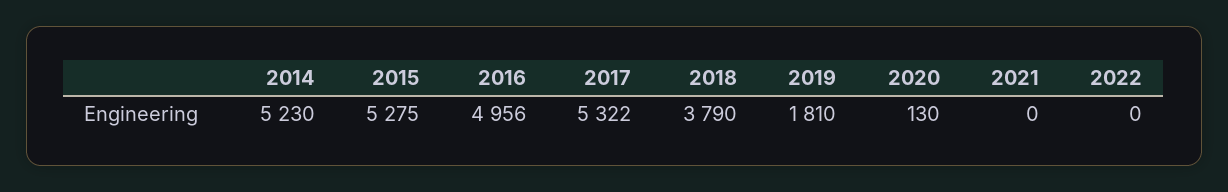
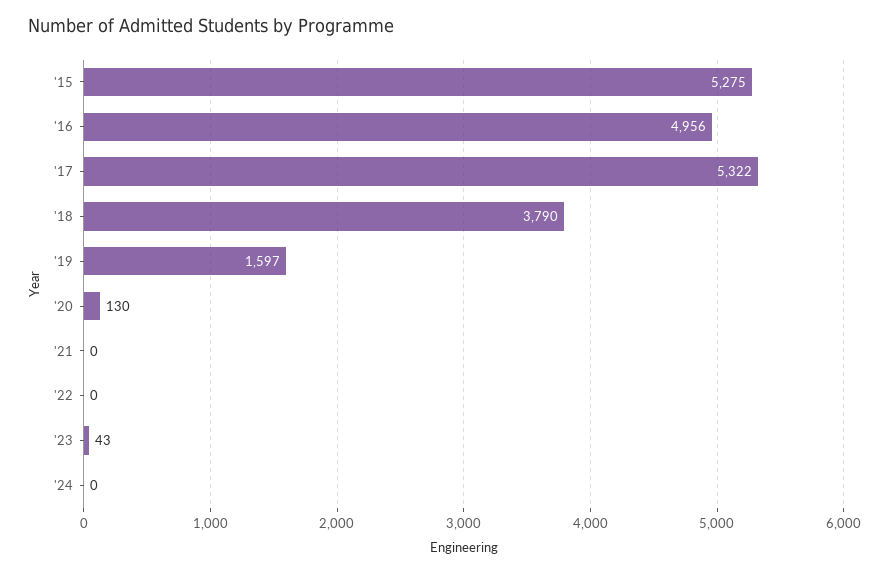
2014: 5230 -> none
2019: 1810 -> 1597
'23: none -> 43
'24: none -> 0

